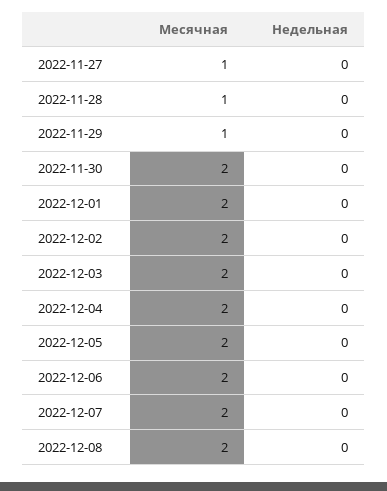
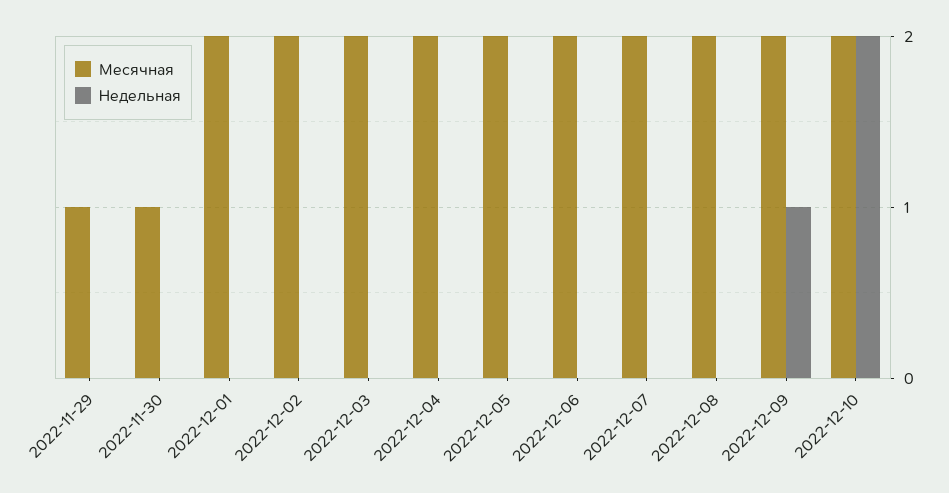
Месячная, 2022-11-27: 1 -> none
Недельная, 2022-11-27: 0 -> none
Месячная, 2022-11-28: 1 -> none
Недельная, 2022-11-28: 0 -> none
Месячная, 2022-11-30: 2 -> 1
Месячная, 2022-12-09: none -> 2
Недельная, 2022-12-09: none -> 1
Месячная, 2022-12-10: none -> 2
Недельная, 2022-12-10: none -> 2

